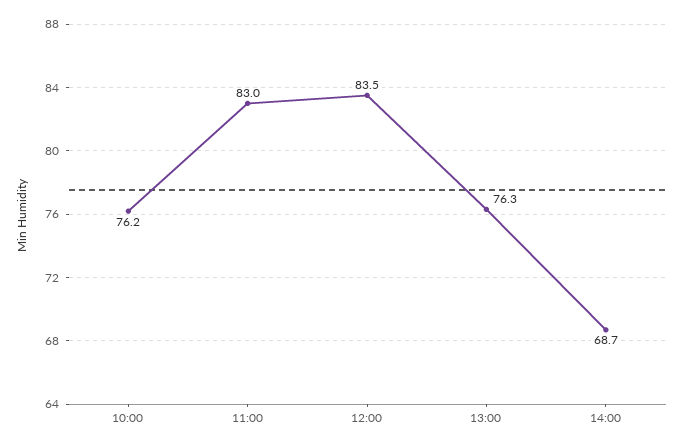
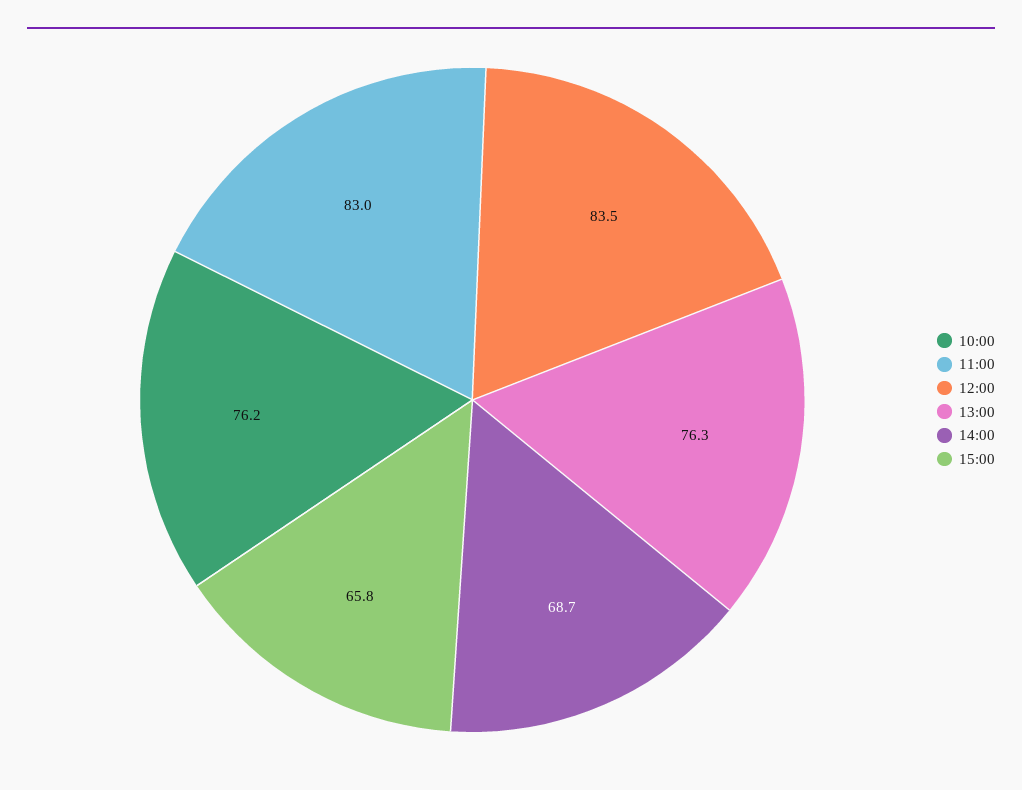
15:00: none -> 65.8

